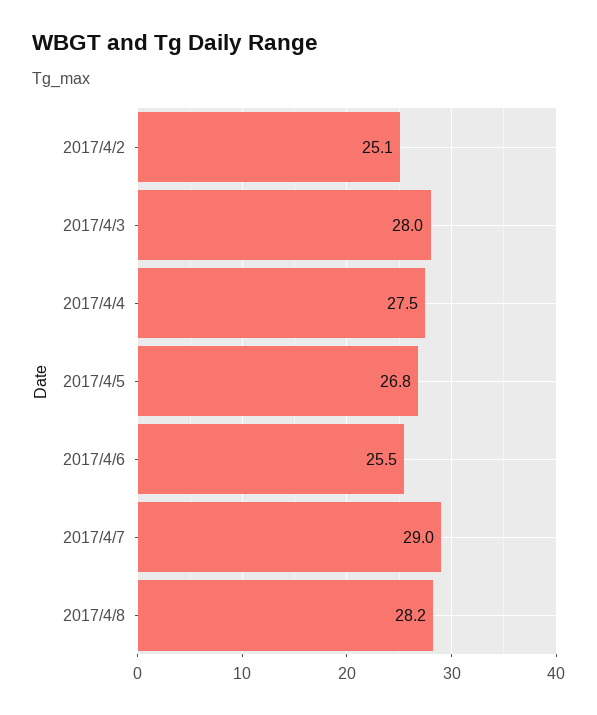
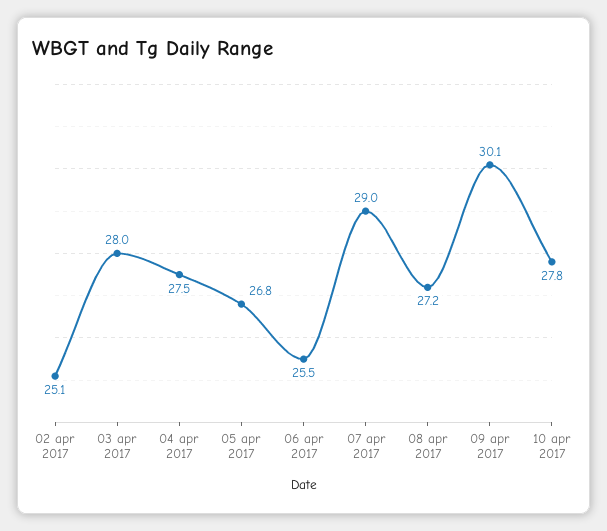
2017/4/8: 28.2 -> 27.2
09 apr 2017: none -> 30.1
10 apr 2017: none -> 27.8

